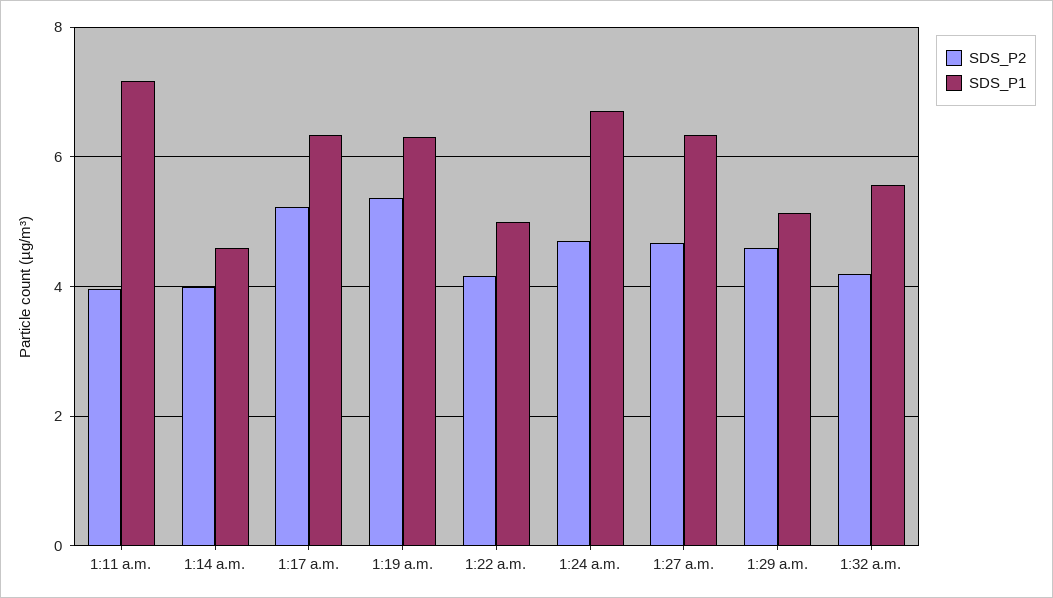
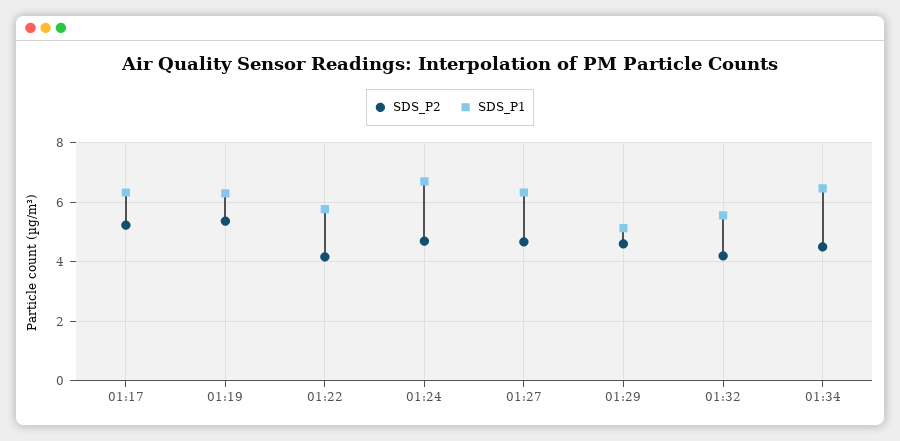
SDS_P2, 1:11 a.m.: 4 -> none
SDS_P1, 1:11 a.m.: 7.2 -> none
SDS_P2, 1:14 a.m.: 4 -> none
SDS_P1, 1:14 a.m.: 4.6 -> none
SDS_P1, 1:22 a.m.: 5 -> 5.75
SDS_P2, 01:34: none -> 4.5
SDS_P1, 01:34: none -> 6.5

